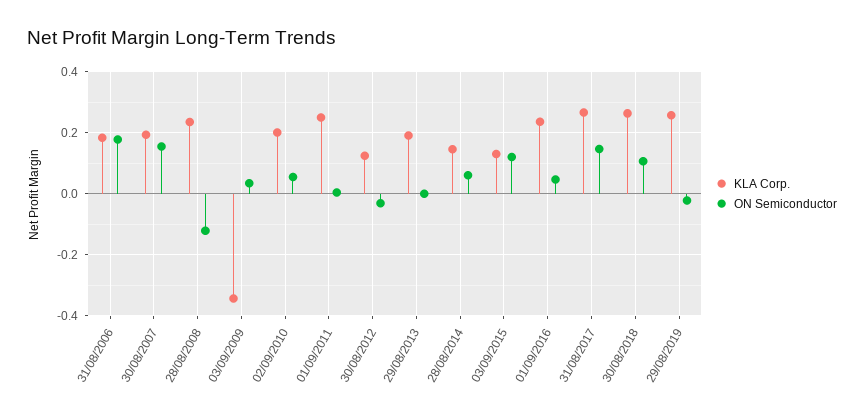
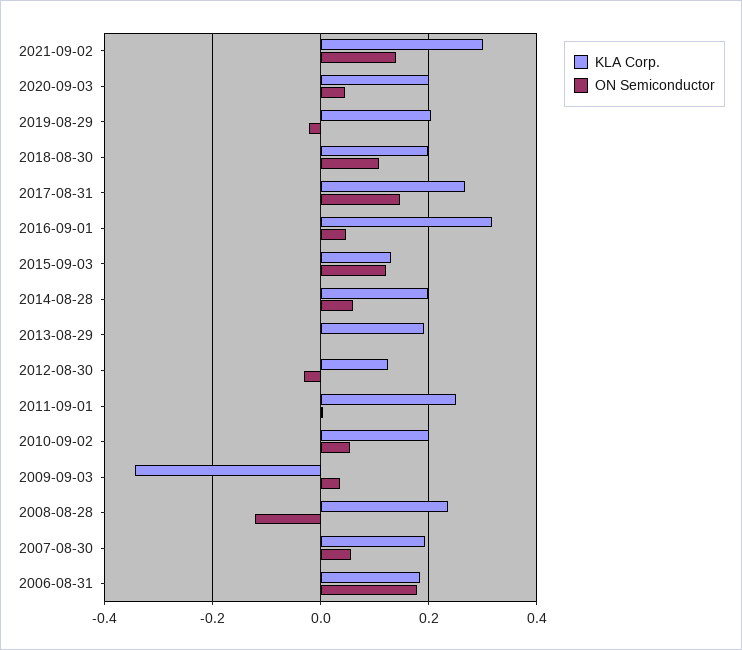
ON Semiconductor, 30/08/2007: 0.16 -> 0.06
KLA Corp., 28/08/2014: 0.14 -> 0.2
KLA Corp., 01/09/2016: 0.24 -> 0.32
KLA Corp., 30/08/2018: 0.26 -> 0.2
KLA Corp., 29/08/2019: 0.26 -> 0.2
KLA Corp., 2021-09-02: none -> 0.3
ON Semiconductor, 2021-09-02: none -> 0.14
KLA Corp., 2020-09-03: none -> 0.2
ON Semiconductor, 2020-09-03: none -> 0.04

